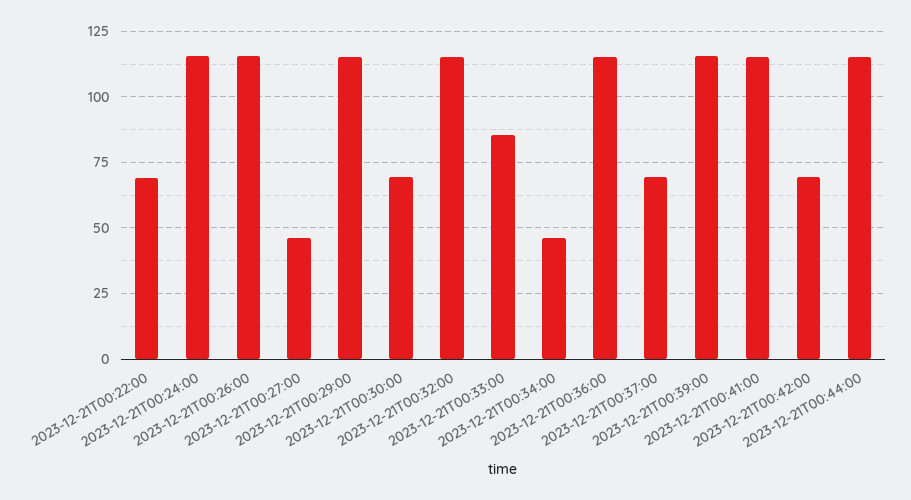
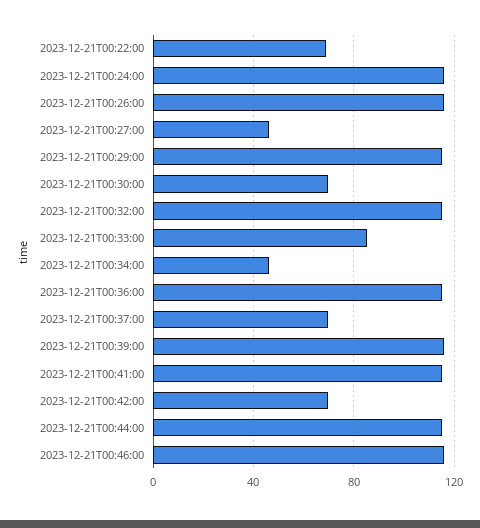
2023-12-21T00:46:00: none -> 115

